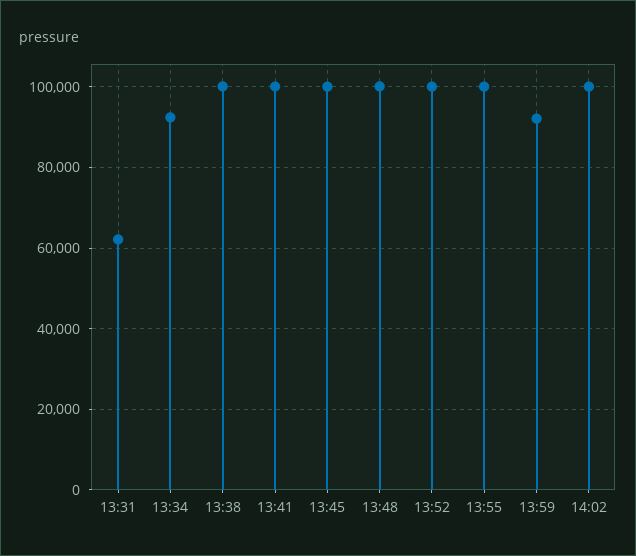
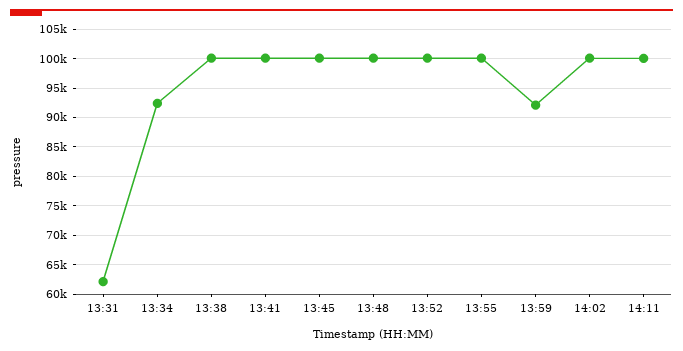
14:11: none -> 100000

